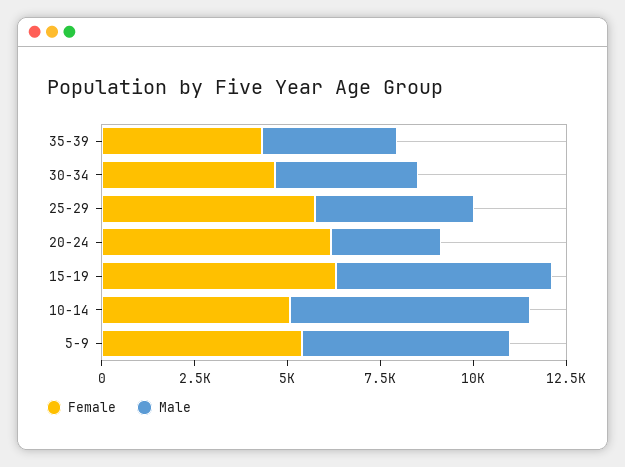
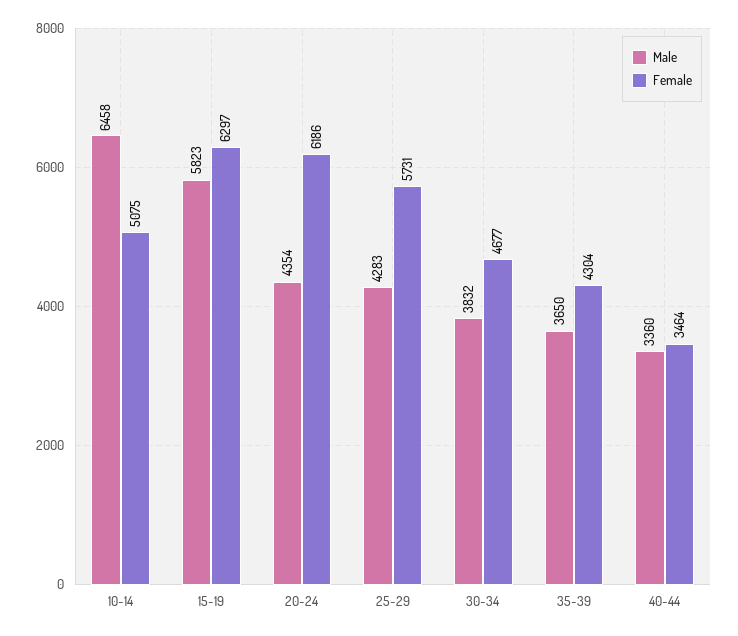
Male, 20-24: 3000 -> 4354
Female, 5-9: 5500 -> none
Male, 5-9: 5500 -> none
Male, 40-44: none -> 3360
Female, 40-44: none -> 3464

